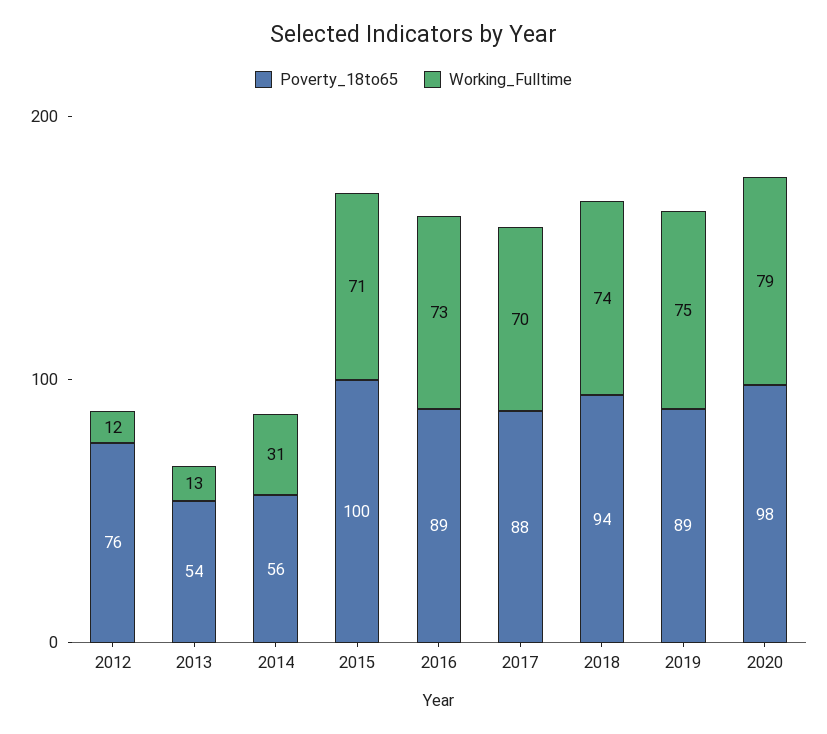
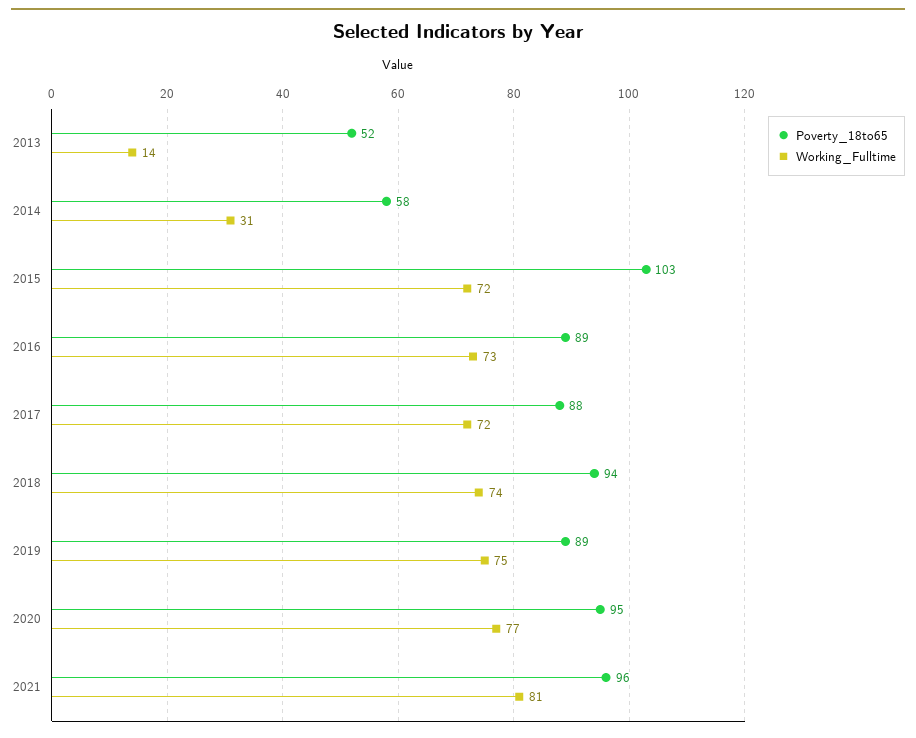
Poverty_18to65, 2012: 76 -> none
Working_Fulltime, 2012: 12 -> none
Poverty_18to65, 2013: 54 -> 52
Working_Fulltime, 2013: 13 -> 14
Poverty_18to65, 2014: 56 -> 58
Poverty_18to65, 2015: 100 -> 103
Working_Fulltime, 2015: 71 -> 72
Working_Fulltime, 2017: 70 -> 72
Poverty_18to65, 2020: 98 -> 95
Working_Fulltime, 2020: 79 -> 77
Poverty_18to65, 2021: none -> 96
Working_Fulltime, 2021: none -> 81

